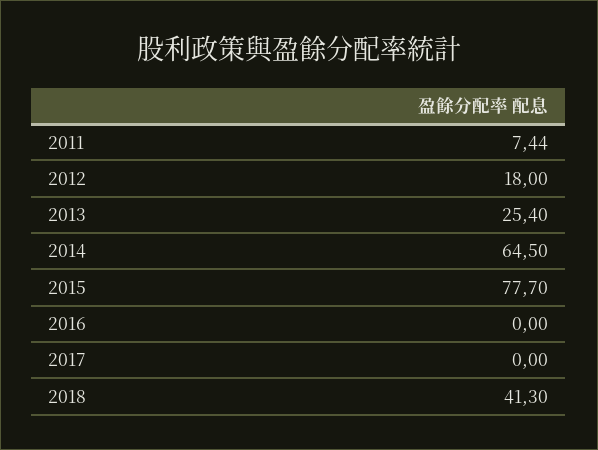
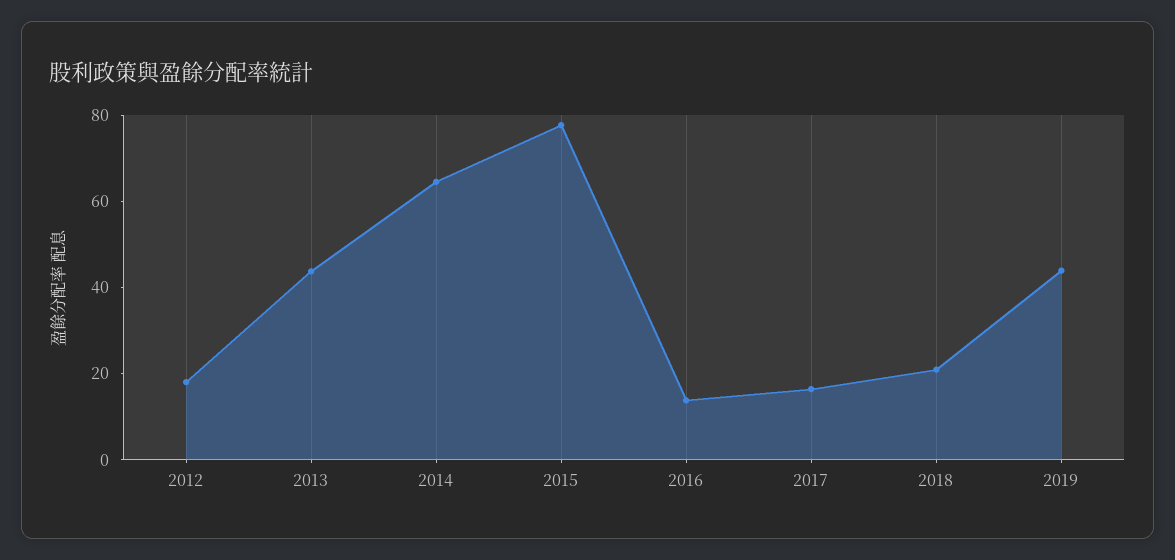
2011: 7.44 -> none
2013: 25.4 -> 45
2016: 0 -> 15
2017: 0 -> 15
2018: 41.3 -> 20
2019: none -> 45

